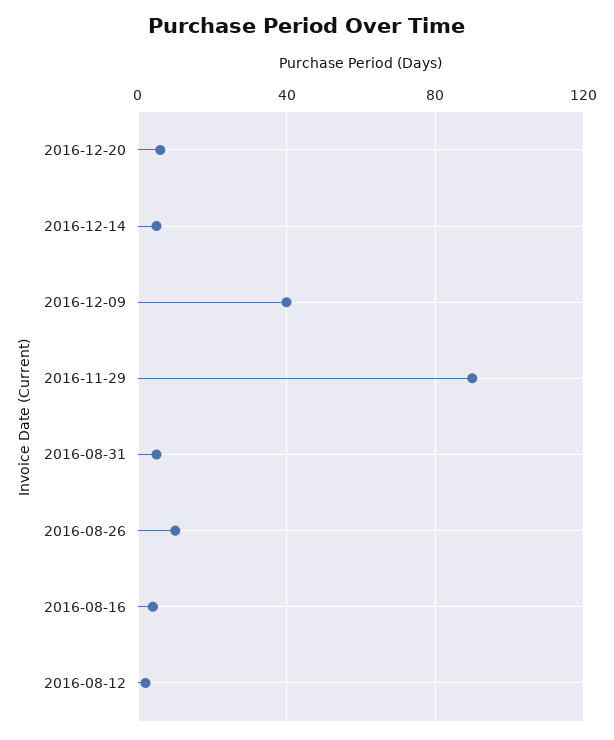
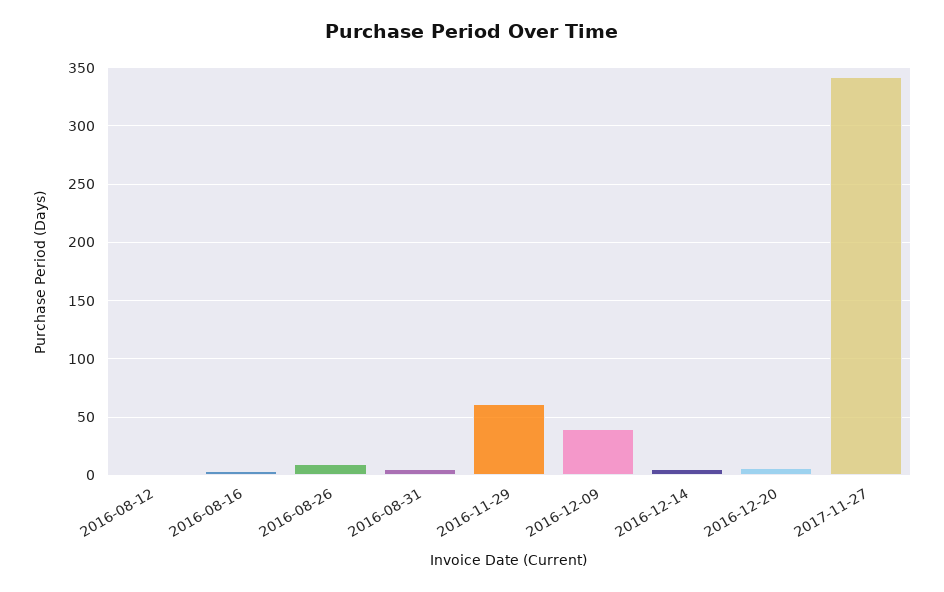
2016-11-29: 90 -> 60
2017-11-27: none -> 340

